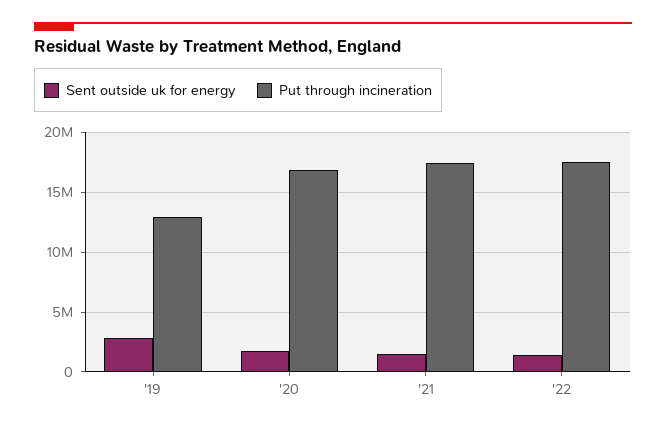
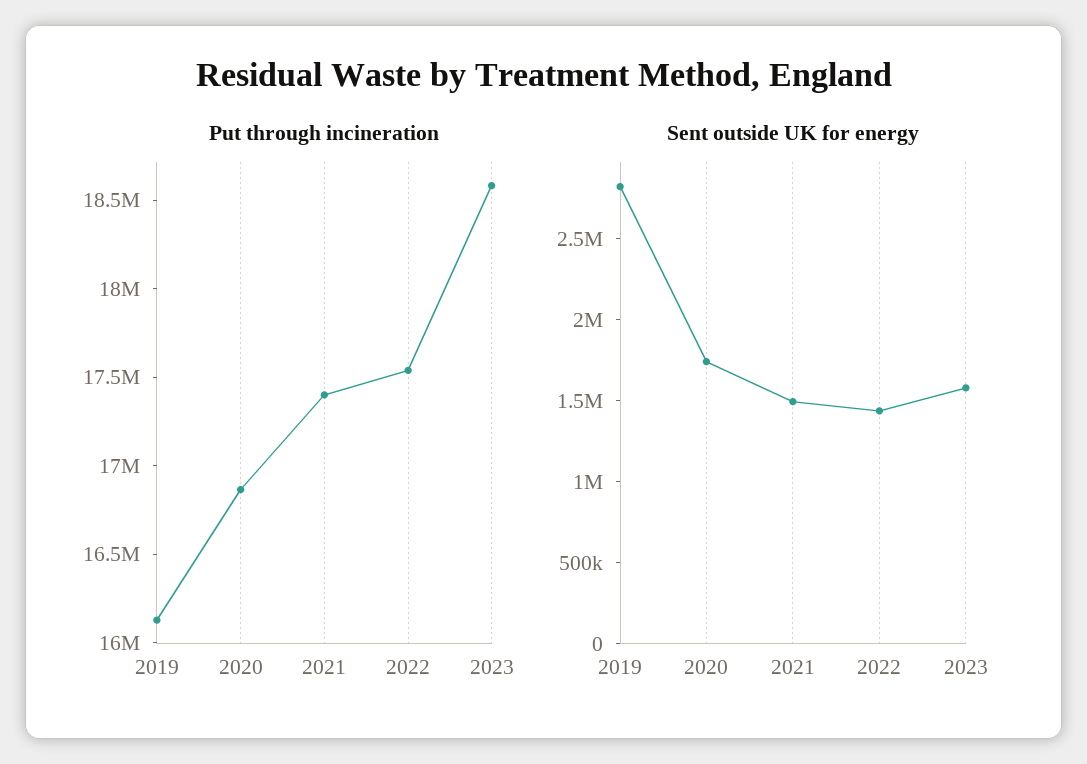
Put through incineration, '19: 13000000 -> 16100000
Put through incineration, 2023: none -> 18600000
Sent outside uk for energy, 2023: none -> 1600000

